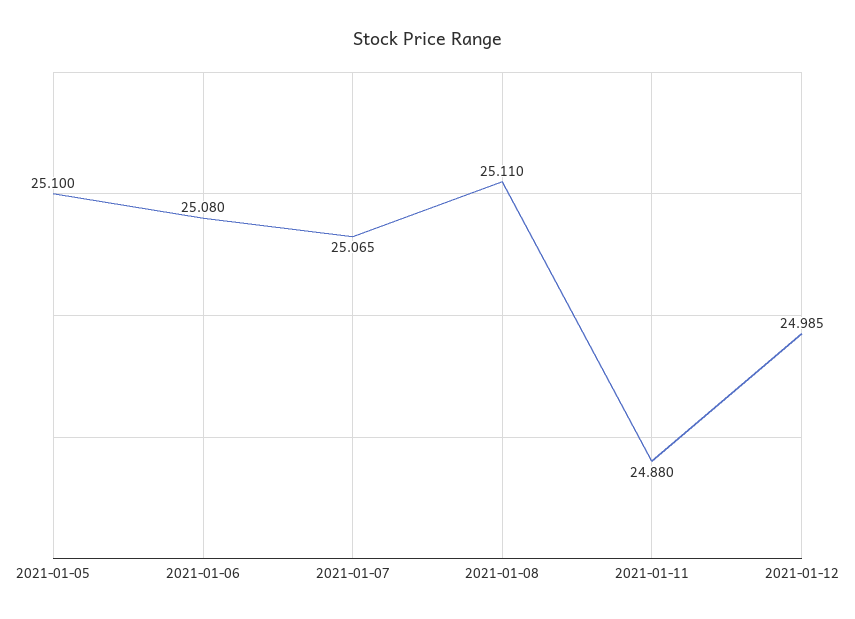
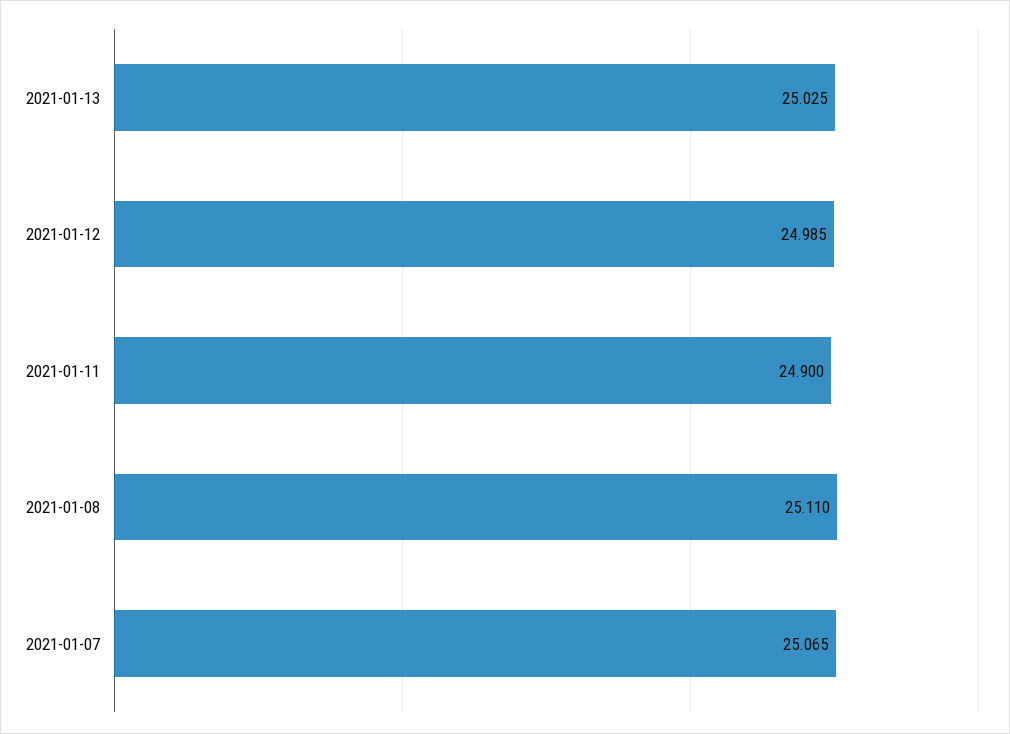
2021-01-05: 25.1 -> none
2021-01-06: 25.08 -> none
2021-01-11: 24.88 -> 24.9
2021-01-13: none -> 25.025

